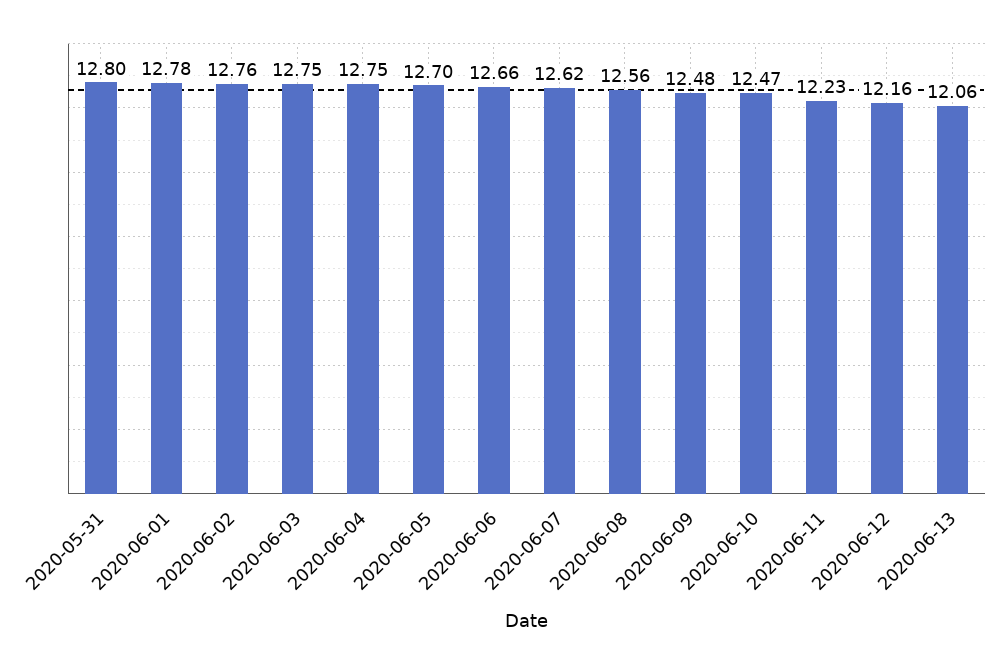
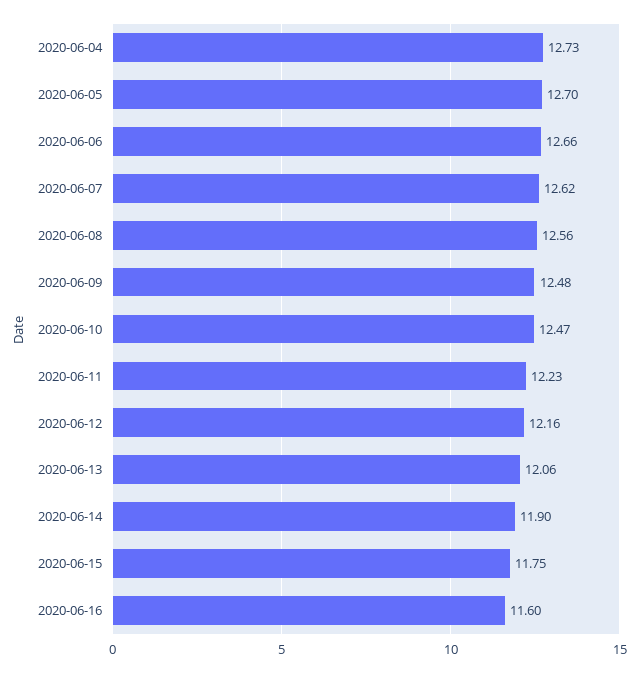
2020-05-31: 12.8 -> none
2020-06-01: 12.78 -> none
2020-06-02: 12.76 -> none
2020-06-03: 12.75 -> none
2020-06-04: 12.75 -> 12.73
2020-06-14: none -> 11.9
2020-06-15: none -> 11.75
2020-06-16: none -> 11.6

